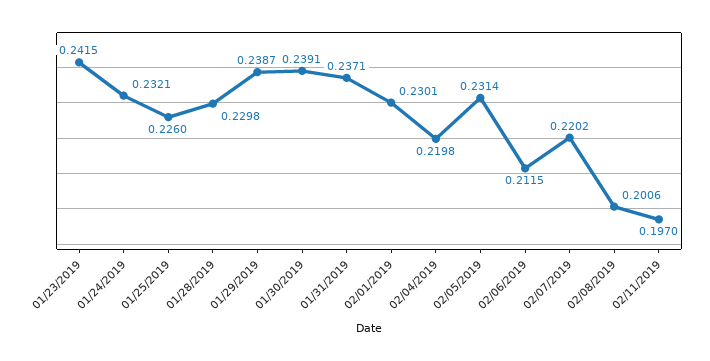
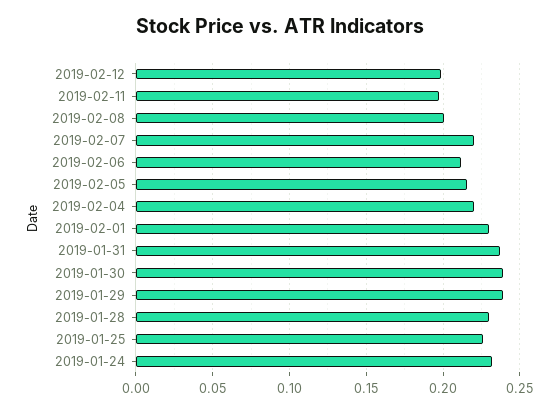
01/23/2019: 0.2415 -> none
02/05/2019: 0.2314 -> 0.215
2019-02-12: none -> 0.2

